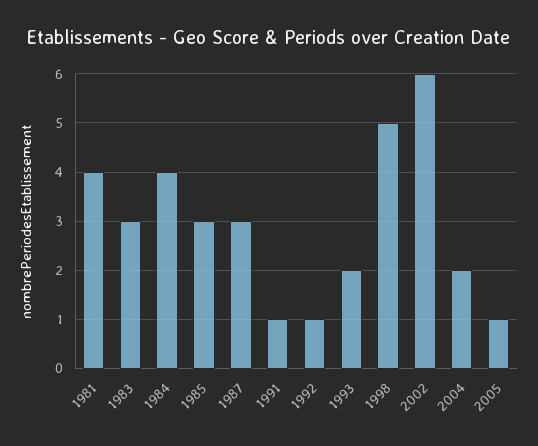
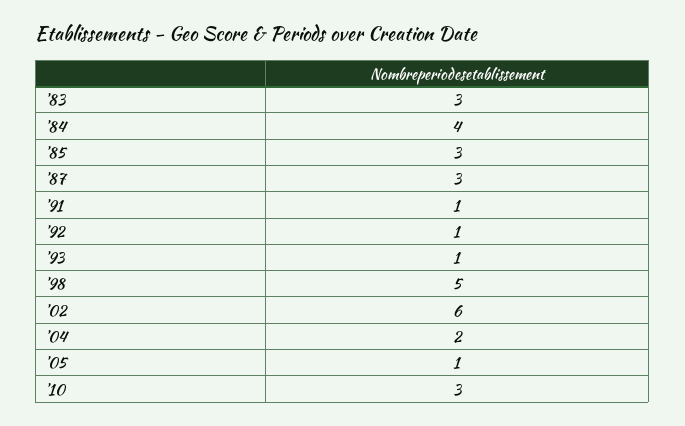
1981: 4 -> none
1993: 2 -> 1
'10: none -> 3

